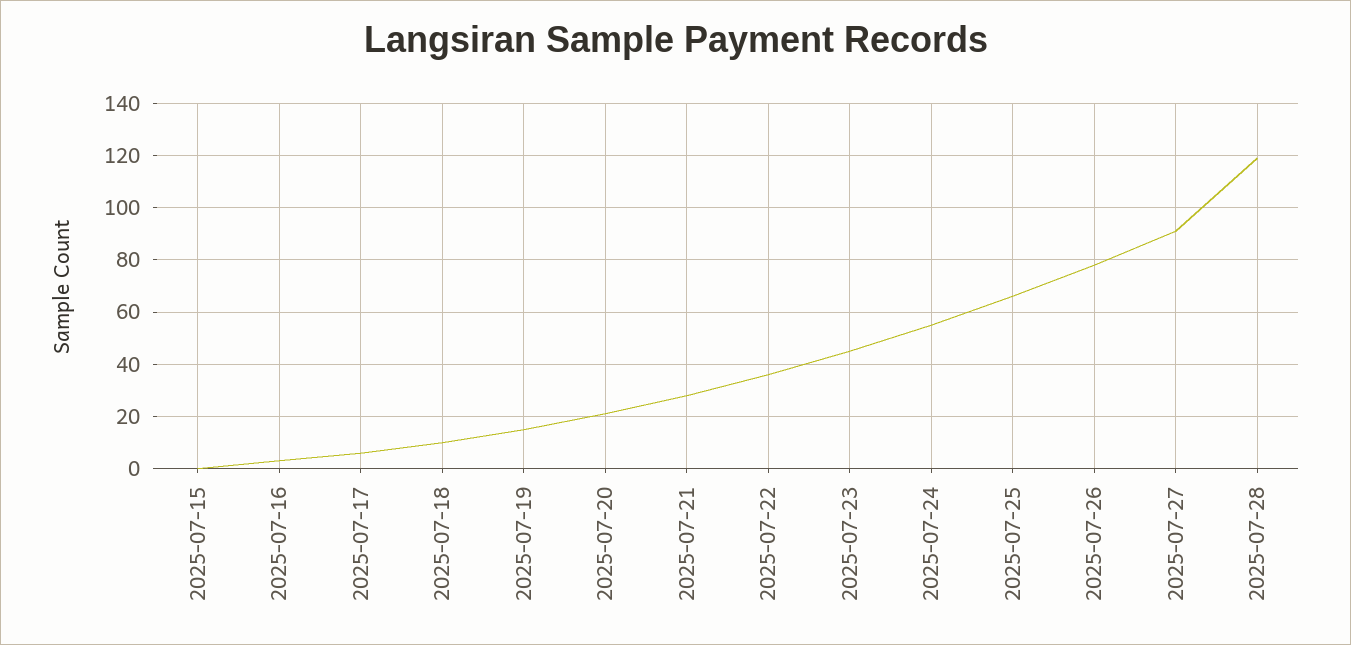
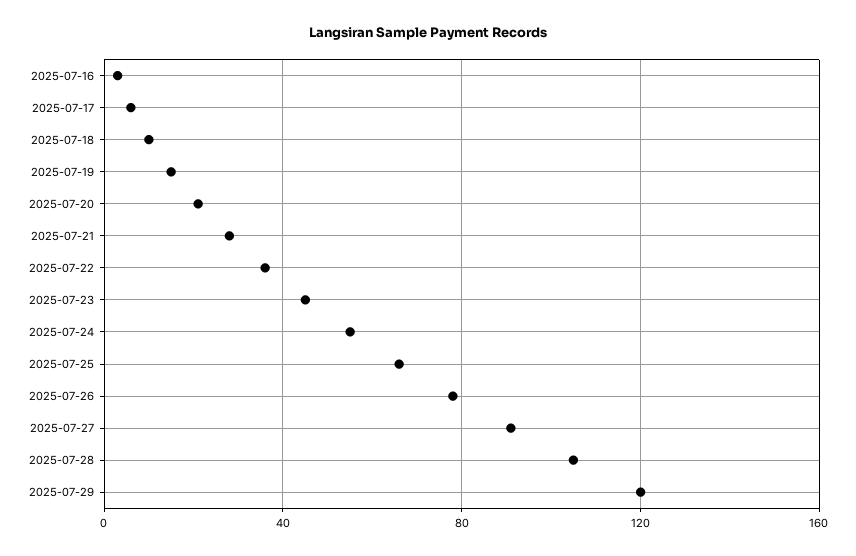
2025-07-15: 0 -> none
2025-07-28: 120 -> 105
2025-07-29: none -> 120

